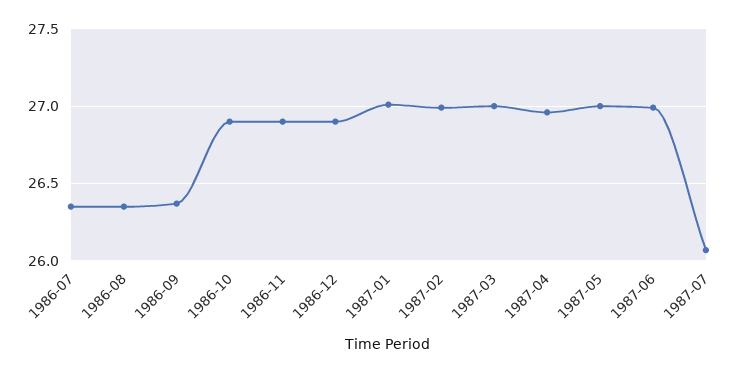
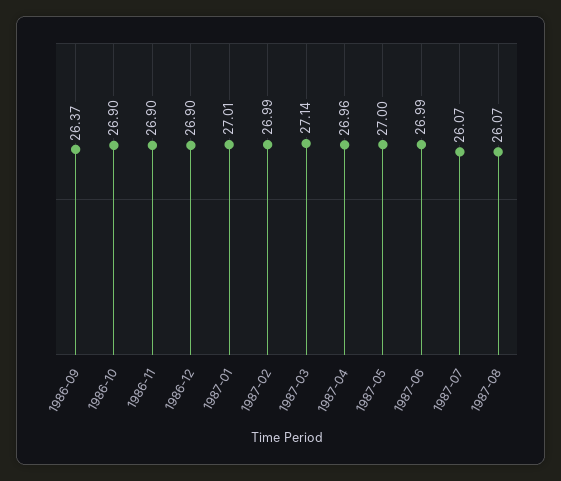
1986-07: 26.35 -> none
1986-08: 26.35 -> none
1987-03: 27 -> 27.14
1987-08: none -> 26.07

